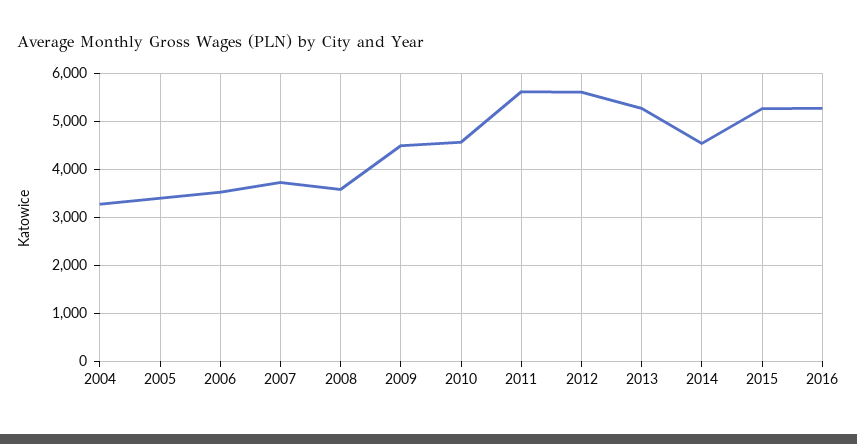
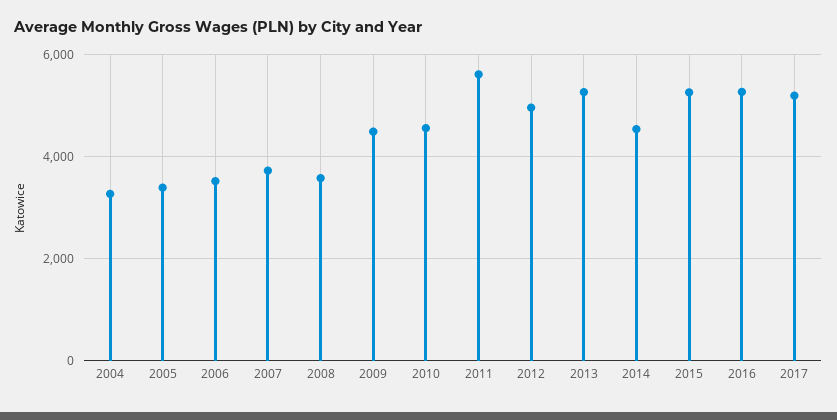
2012: 5600 -> 5000
2017: none -> 5200

